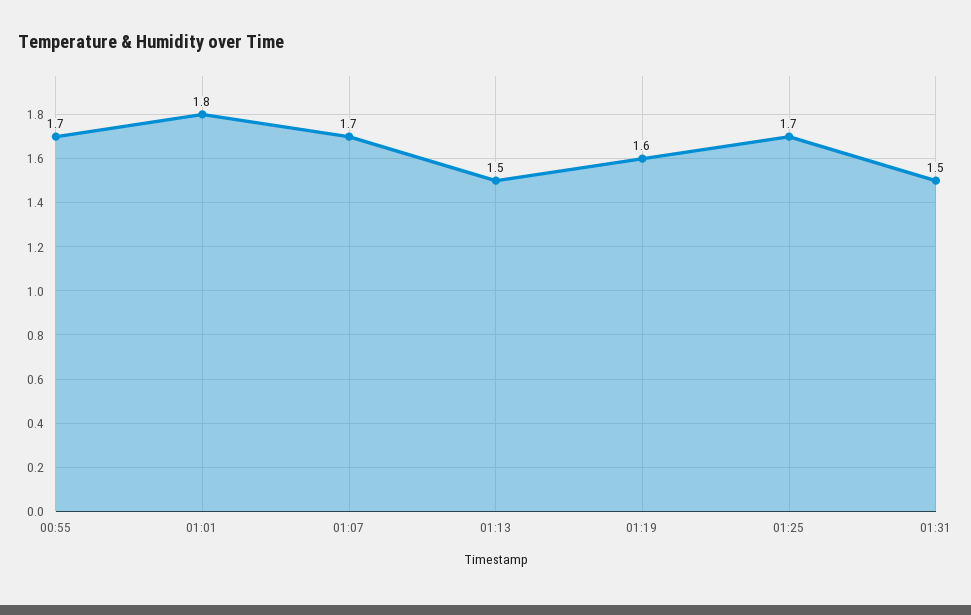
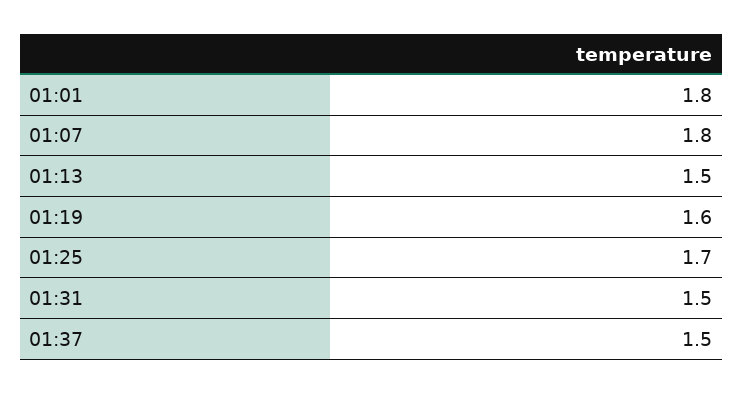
00:55: 1.7 -> none
01:07: 1.7 -> 1.8
01:37: none -> 1.5

